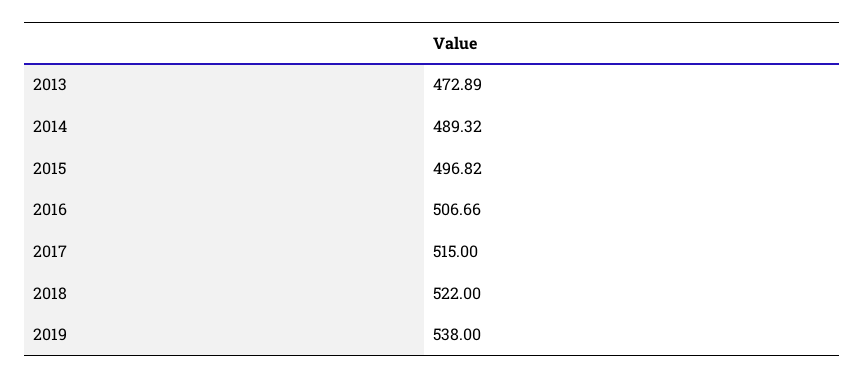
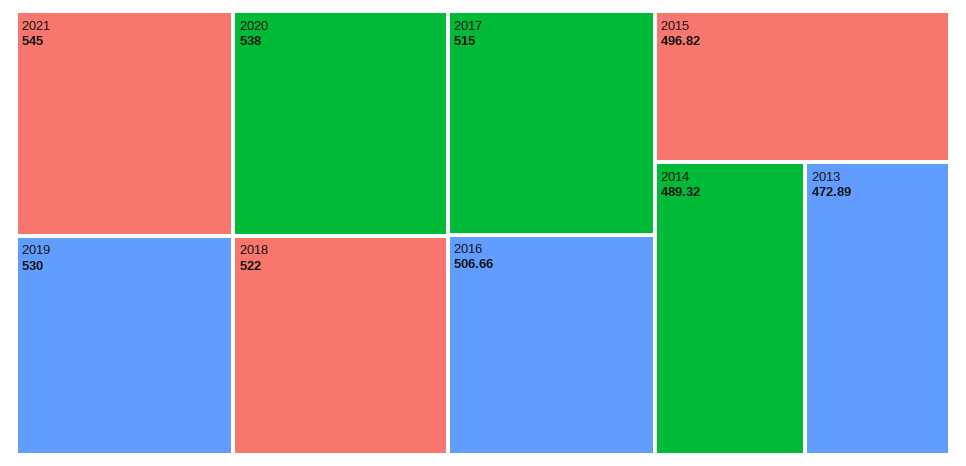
2019: 538 -> 530
2021: none -> 545
2020: none -> 538

